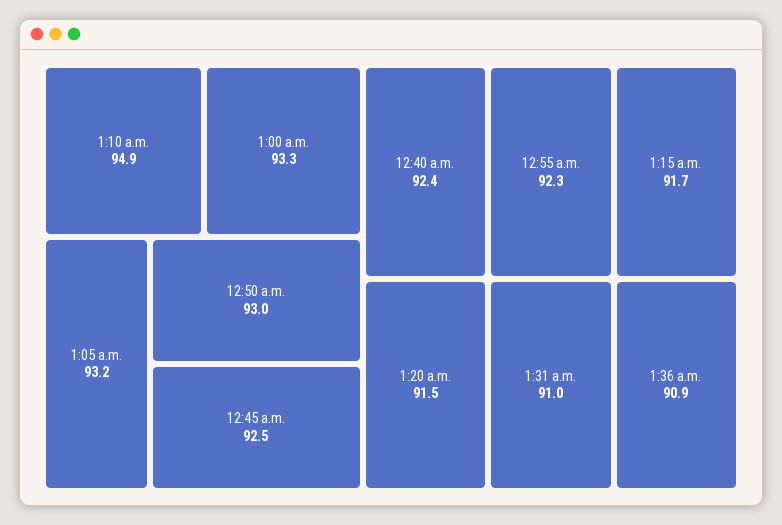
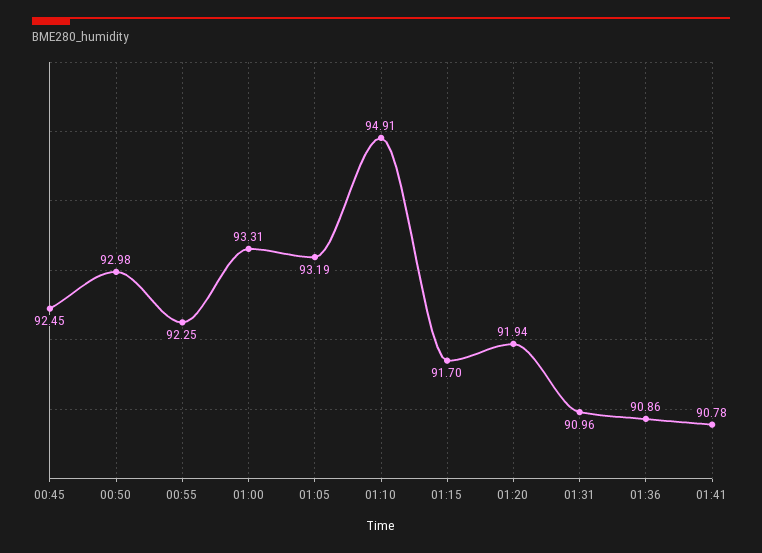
12:40 a.m.: 92.4 -> none
1:20 a.m.: 91.5 -> 91.94
01:41: none -> 90.78

